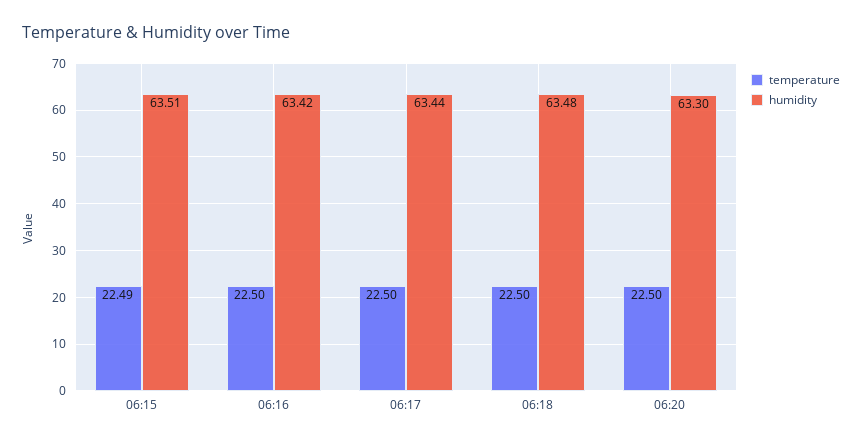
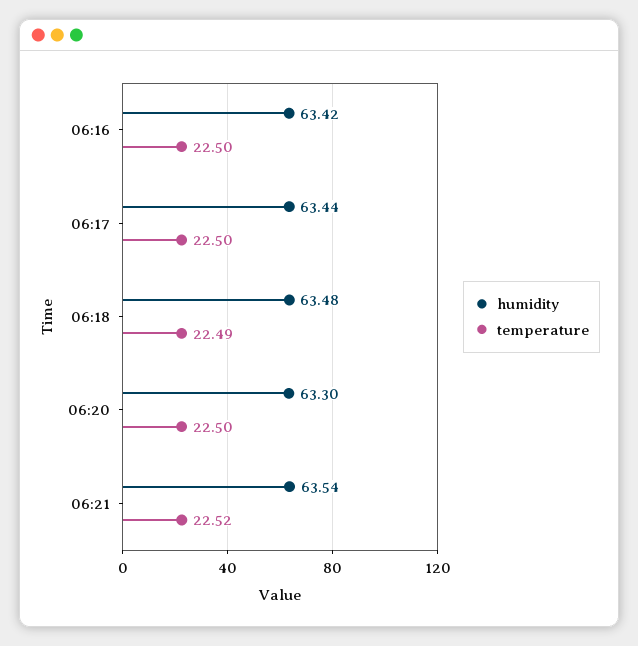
temperature, 06:15: 22.49 -> none
humidity, 06:15: 63.51 -> none
temperature, 06:18: 22.5 -> 22.49
humidity, 06:21: none -> 63.54
temperature, 06:21: none -> 22.52

